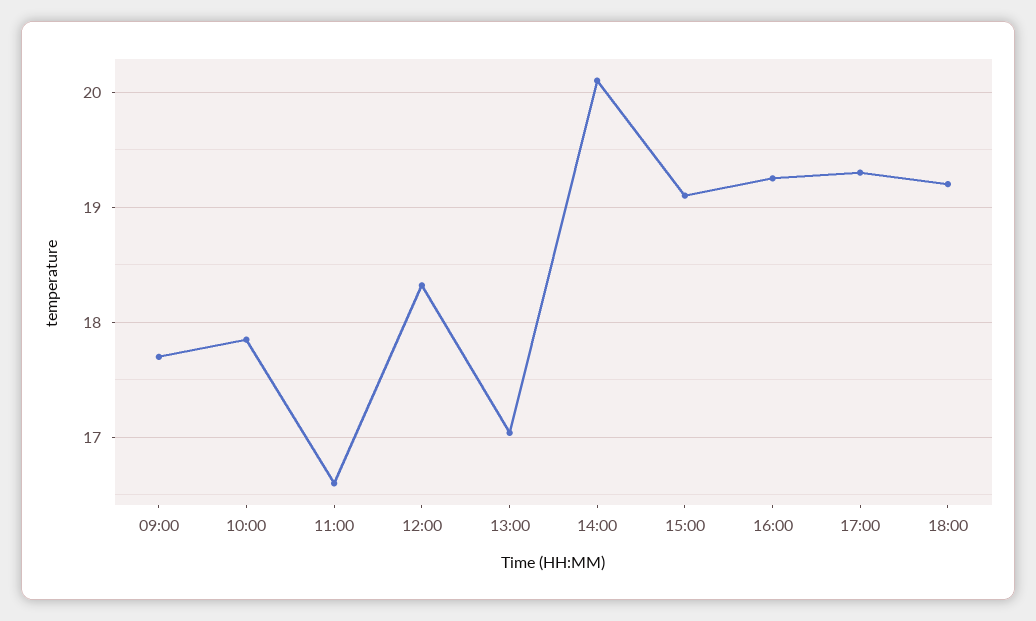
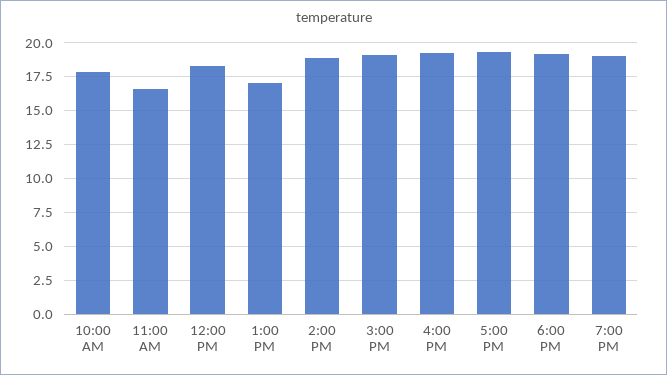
09:00: 17.7 -> none
14:00: 20.1 -> 19
7:00 PM: none -> 19

